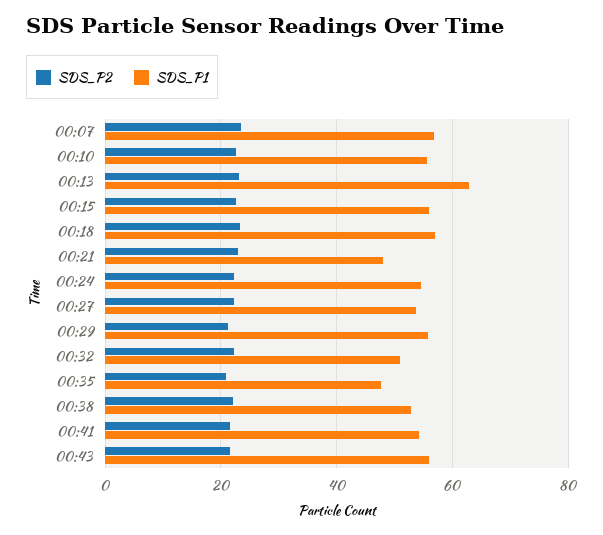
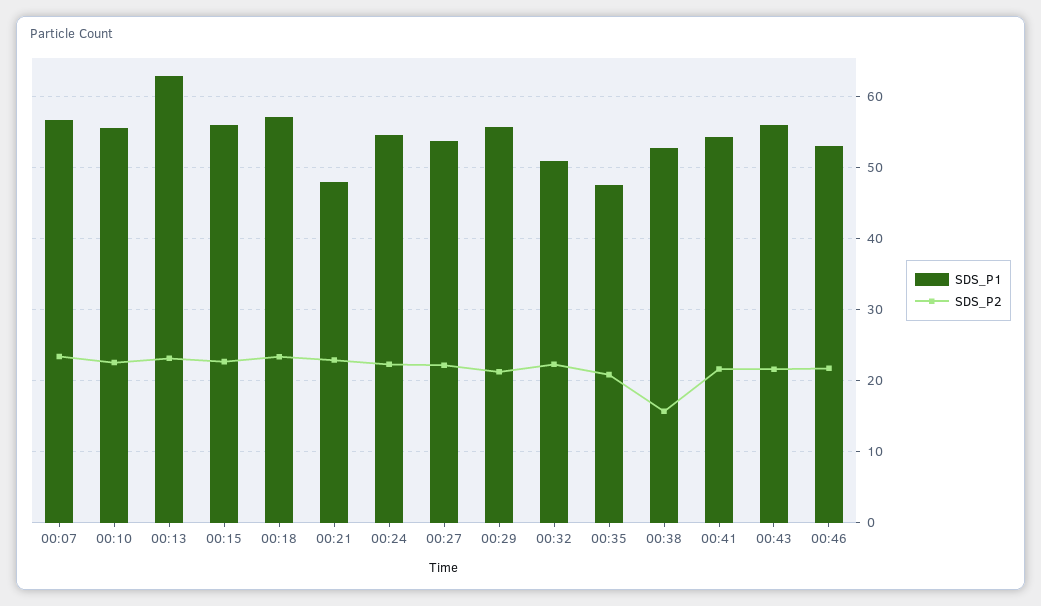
SDS_P2, 00:38: 22 -> 16
SDS_P1, 00:46: none -> 53
SDS_P2, 00:46: none -> 22

